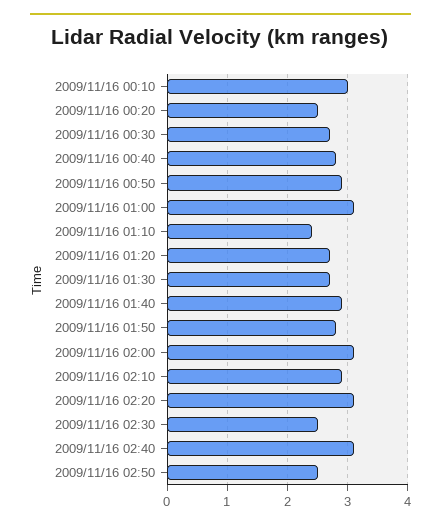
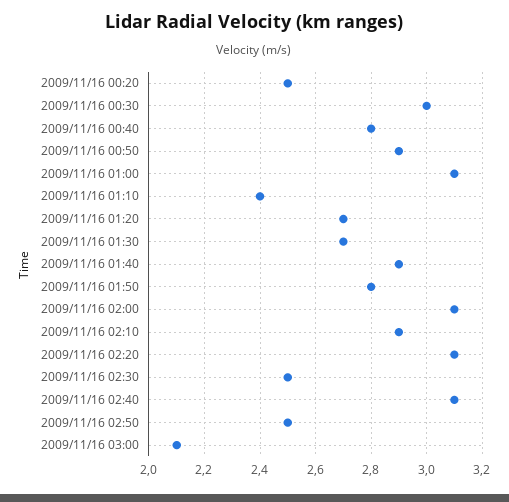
2009/11/16 00:10: 3 -> none
2009/11/16 00:30: 2.7 -> 3
2009/11/16 03:00: none -> 2.1

